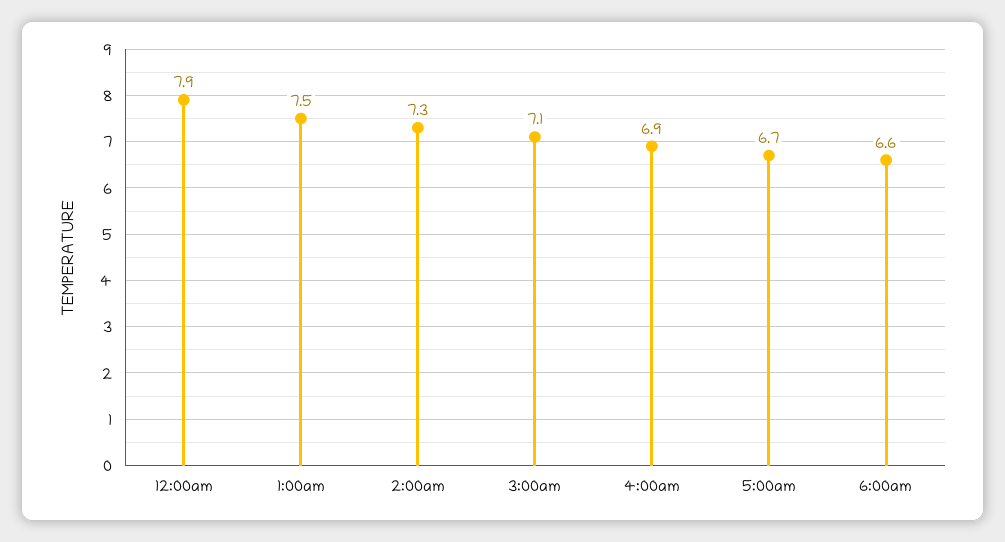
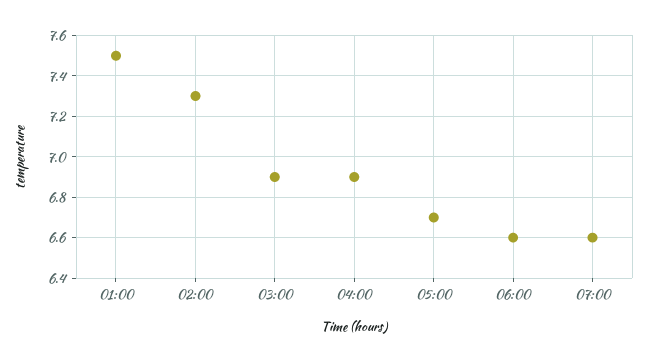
12:00am: 7.9 -> none
3:00am: 7.1 -> 6.9
07:00: none -> 6.6

